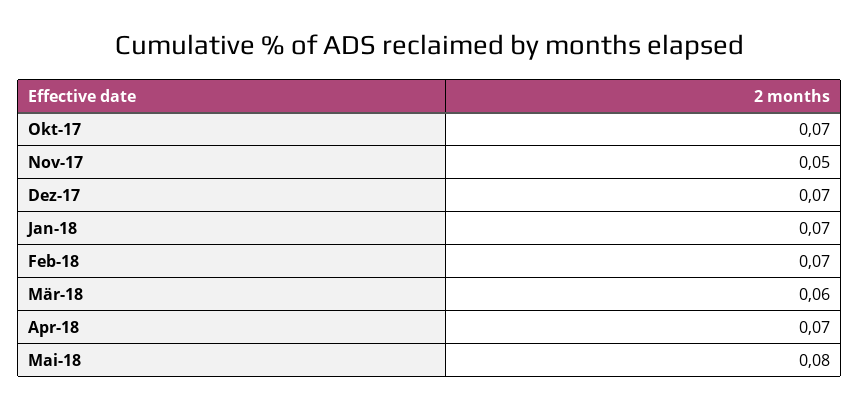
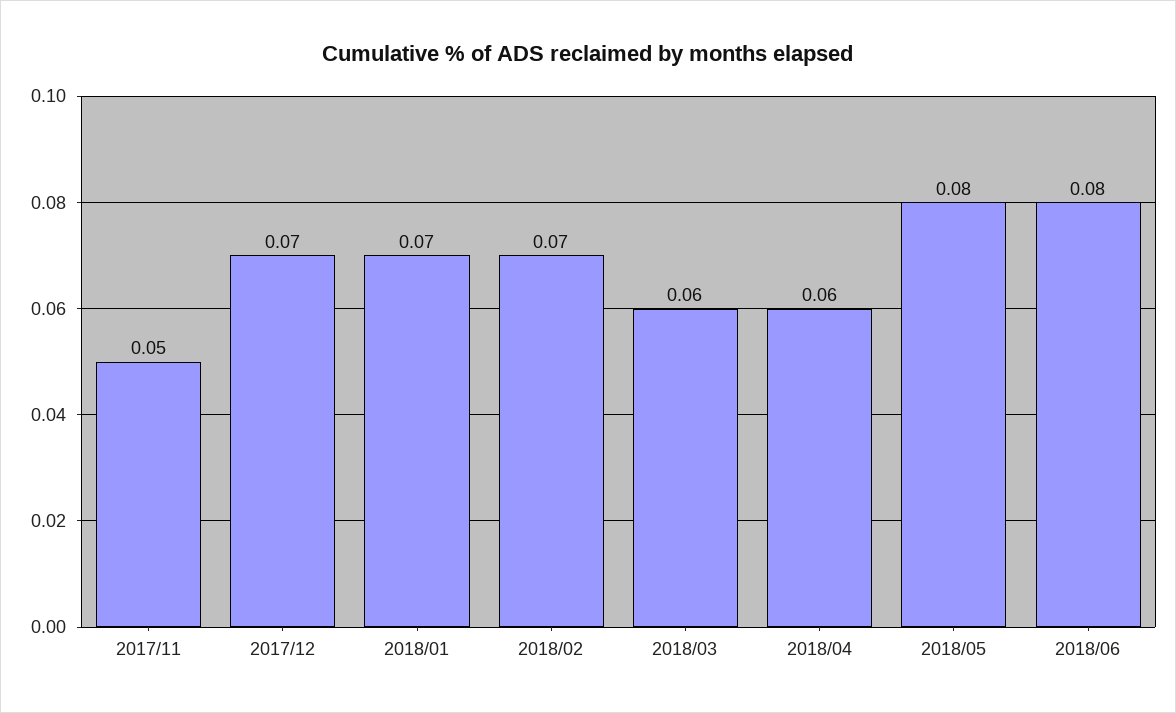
Okt-17: 0.07 -> none
Apr-18: 0.07 -> 0.06
2018/06: none -> 0.08

